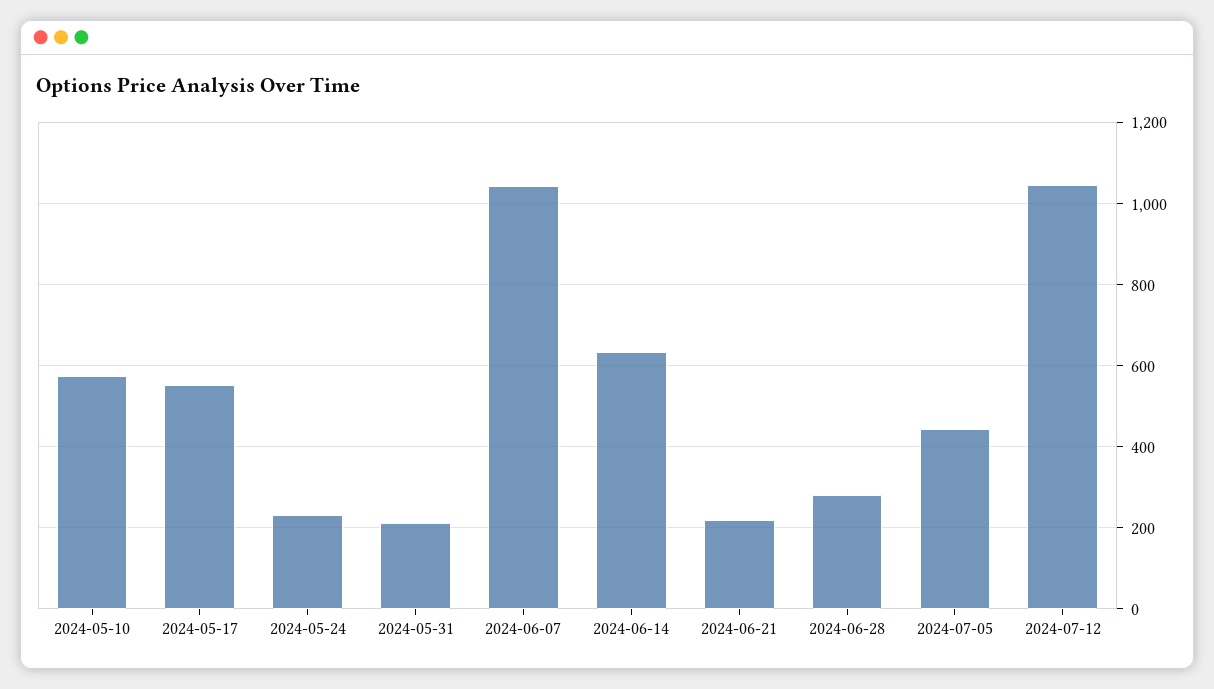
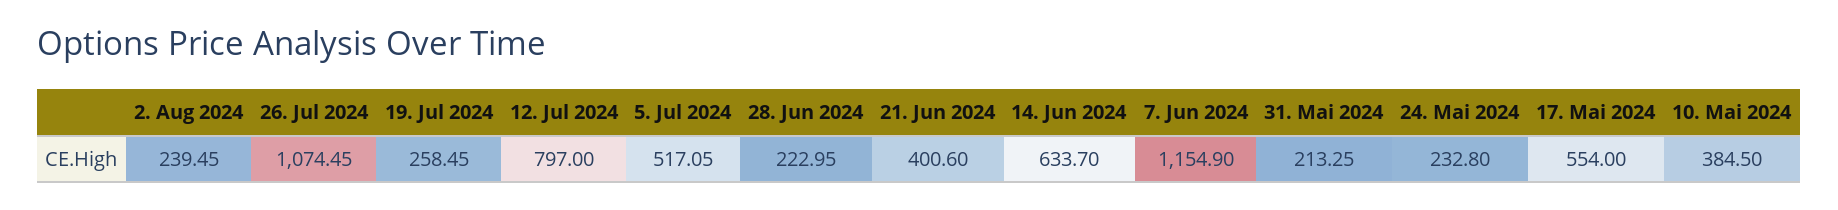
2024-05-10: 580 -> 384.5
2024-06-07: 1040 -> 1154.9
2024-06-21: 220 -> 400.6
2024-06-28: 280 -> 222.95
2024-07-05: 440 -> 517.05
2024-07-12: 1040 -> 797
2. Aug 2024: none -> 239.45
26. Jul 2024: none -> 1074.45
19. Jul 2024: none -> 258.45

